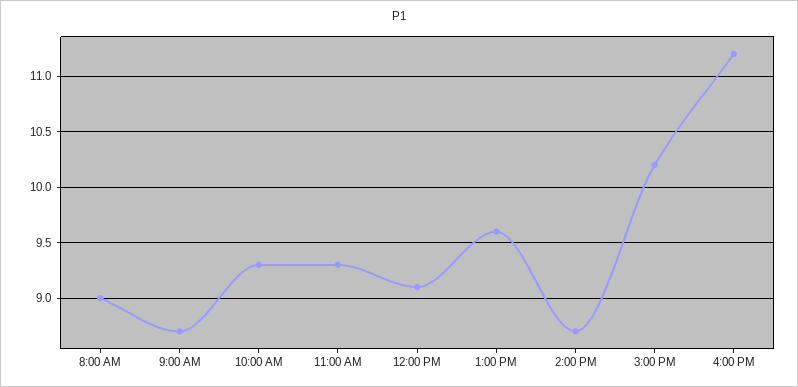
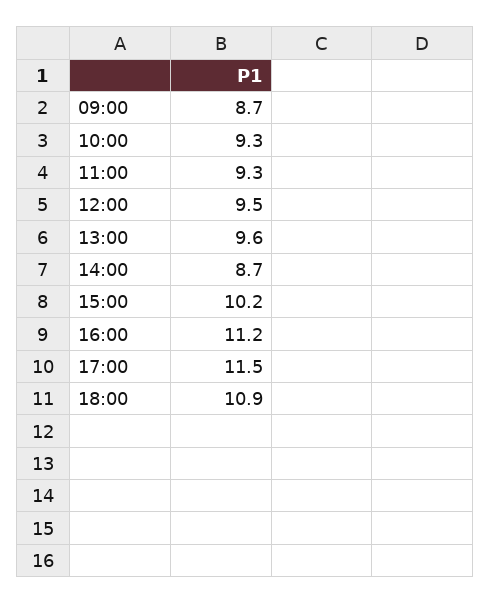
8:00 AM: 9 -> none
12:00 PM: 9.1 -> 9.5
17:00: none -> 11.5
18:00: none -> 10.9

